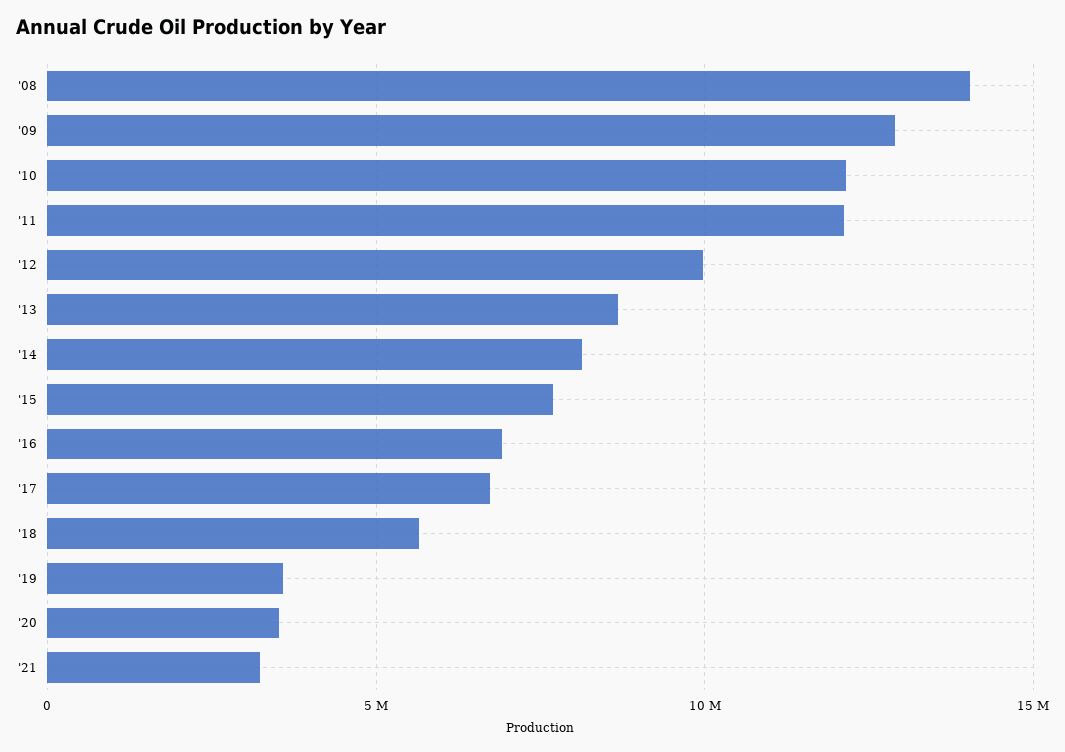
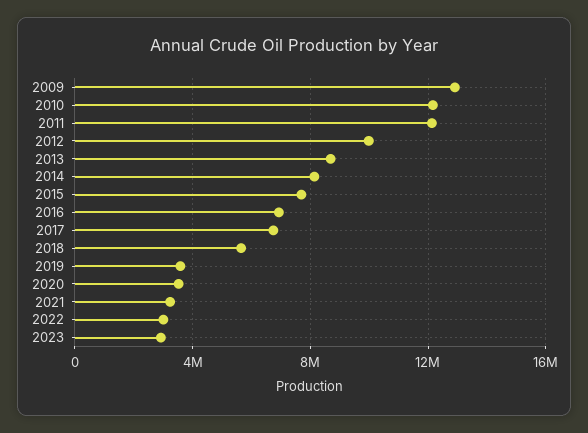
'08: 14000000 -> none
2022: none -> 3000000
2023: none -> 3000000

